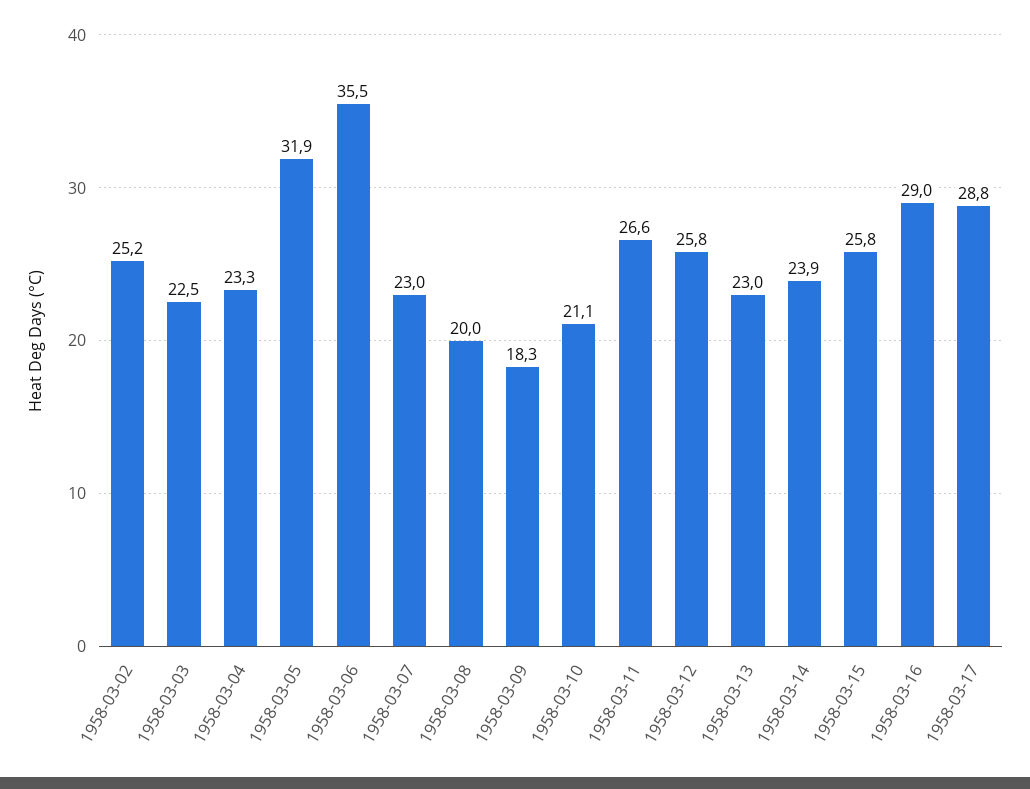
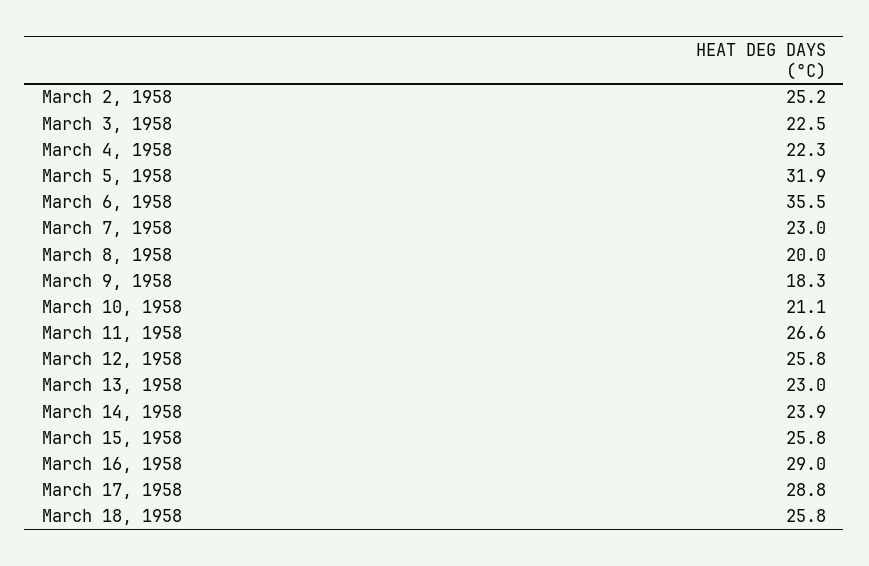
1958-03-04: 23.3 -> 22.3
March 18, 1958: none -> 25.8

